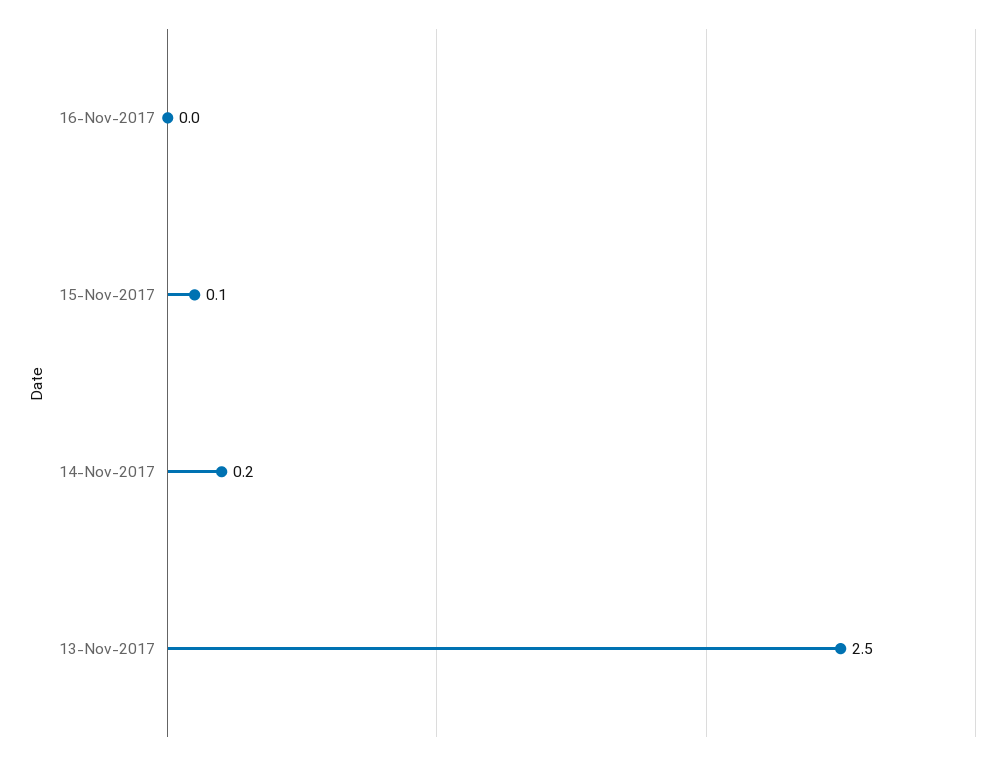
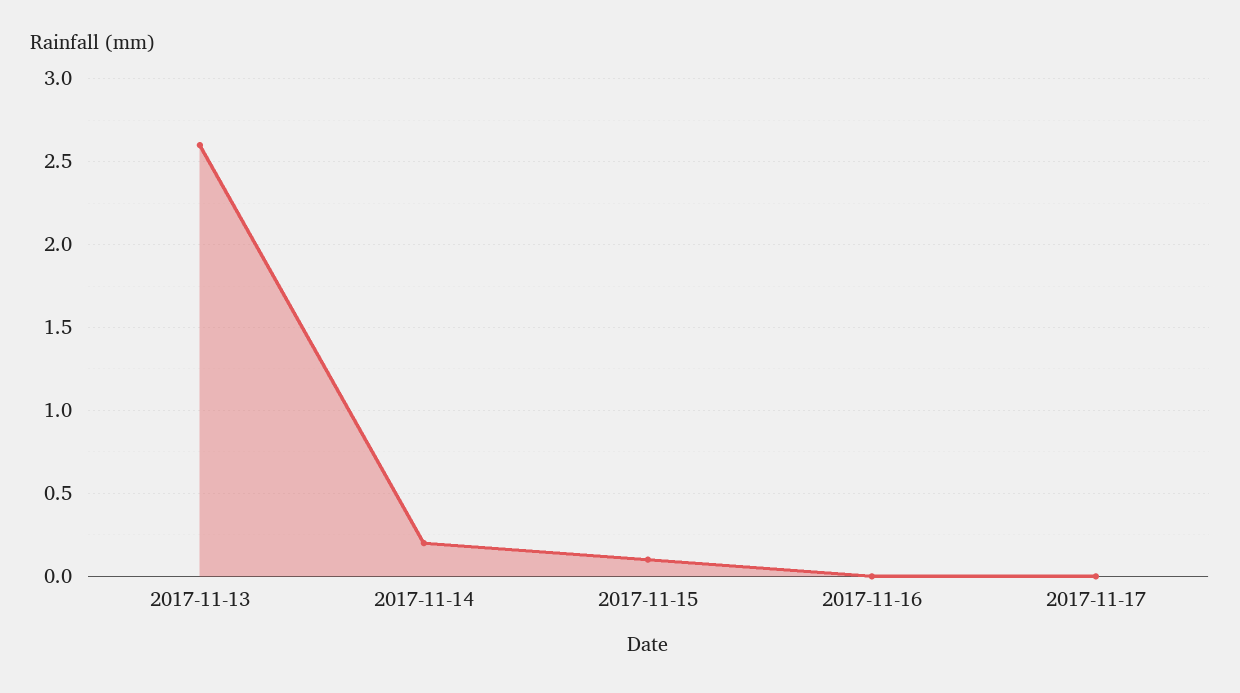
13-Nov-2017: 2.5 -> 2.6
2017-11-17: none -> 0

